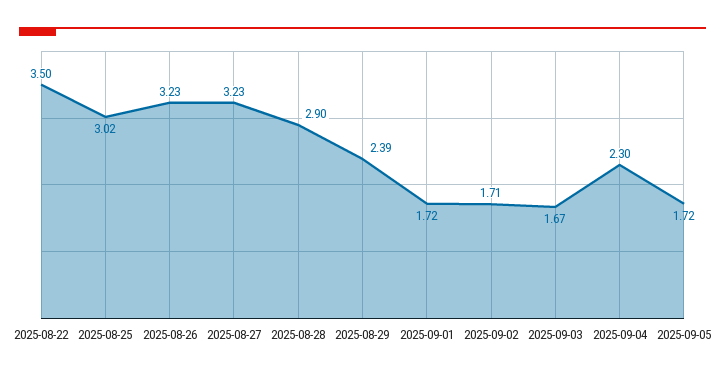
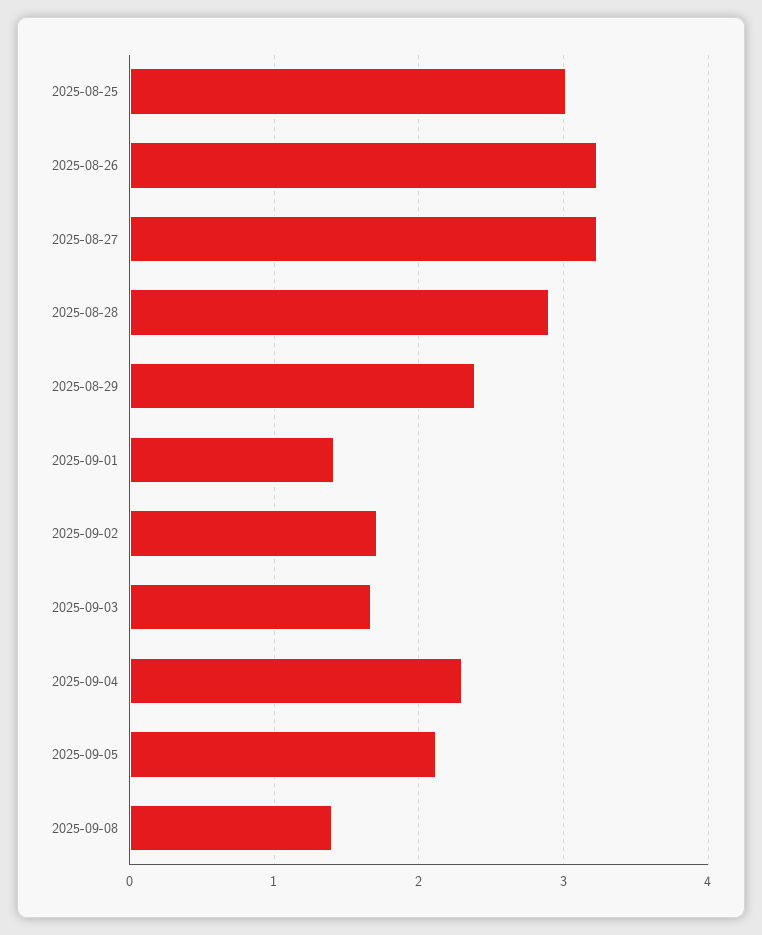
2025-08-22: 3.5 -> none
2025-09-01: 1.72 -> 1.4
2025-09-05: 1.72 -> 2.1
2025-09-08: none -> 1.4

